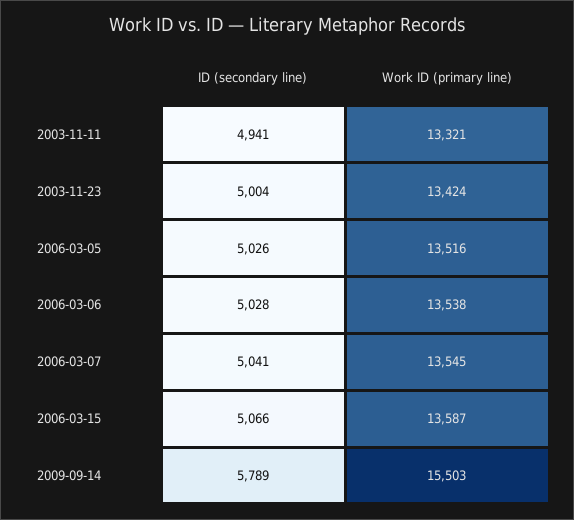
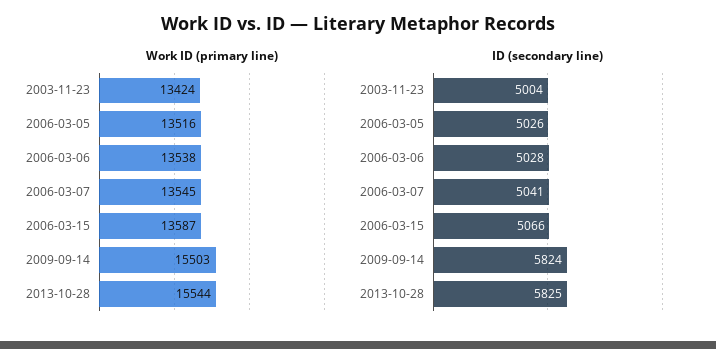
ID (secondary line), 2003-11-11: 4941 -> none
Work ID (primary line), 2003-11-11: 13321 -> none
ID (secondary line), 2009-09-14: 5789 -> 5824
Work ID (primary line), 2013-10-28: none -> 15544
ID (secondary line), 2013-10-28: none -> 5825

